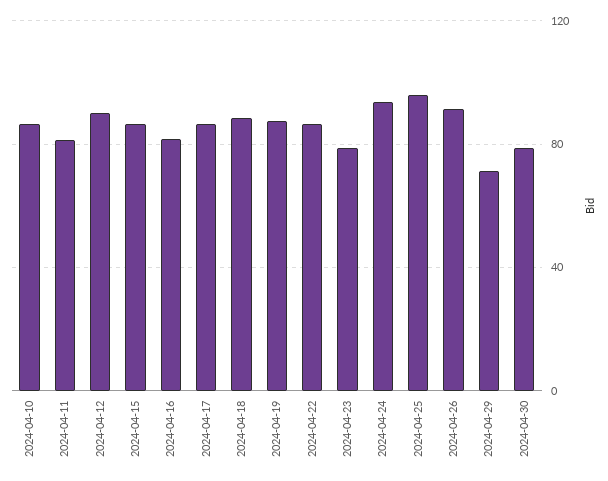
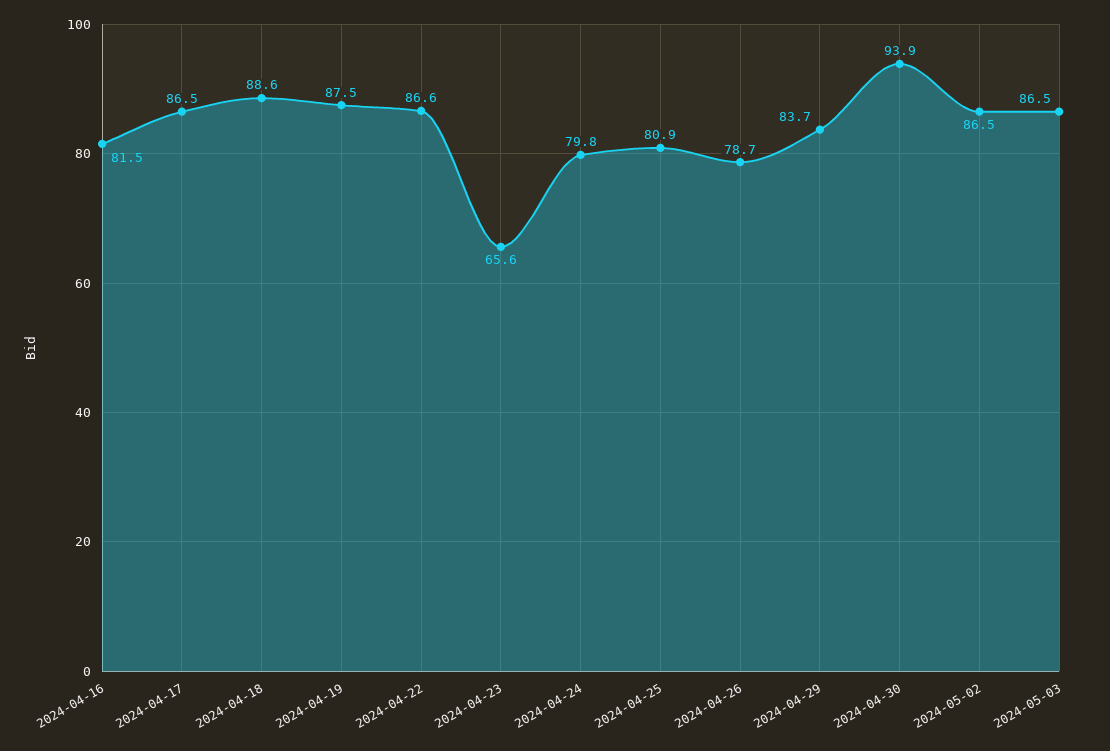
2024-04-10: 85 -> none
2024-04-11: 80 -> none
2024-04-12: 90 -> none
2024-04-15: 85 -> none
2024-04-23: 80 -> 65.6
2024-04-24: 95 -> 79.8
2024-04-25: 95 -> 80.9
2024-04-26: 90 -> 78.7
2024-04-29: 70 -> 83.7
2024-04-30: 80 -> 93.9
2024-05-02: none -> 86.5
2024-05-03: none -> 86.5

